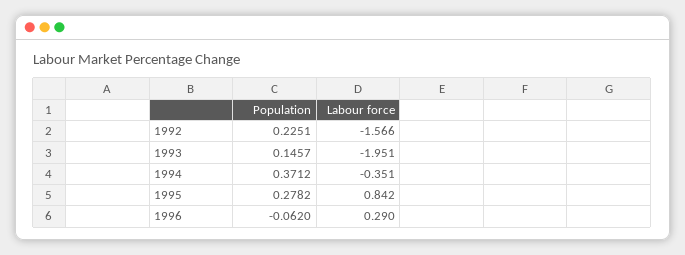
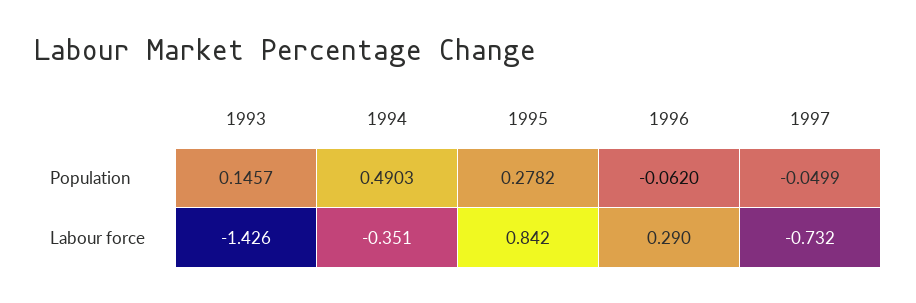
Population, 1992: 0.2251 -> none
Labour force, 1992: -1.566 -> none
Labour force, 1993: -1.951 -> -1.426
Population, 1994: 0.3712 -> 0.4903
Population, 1997: none -> -0.0499
Labour force, 1997: none -> -0.732

